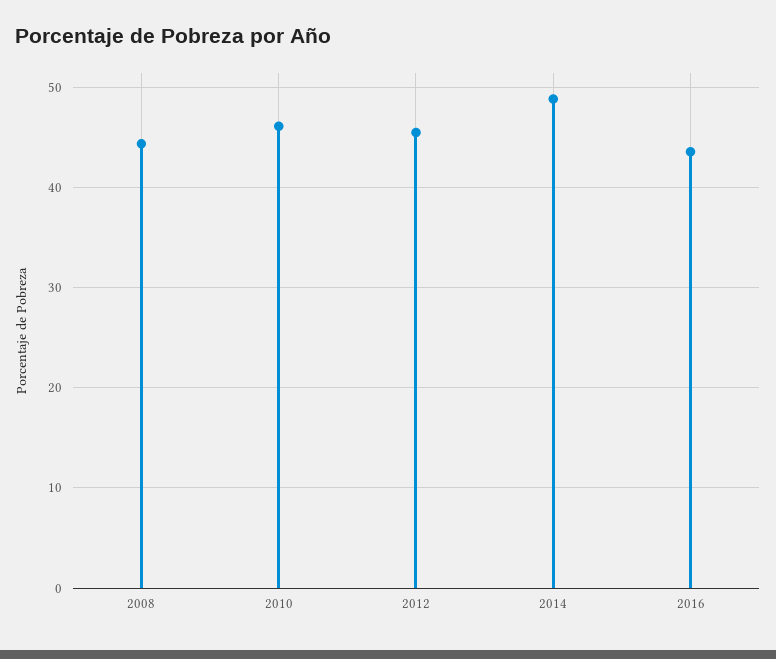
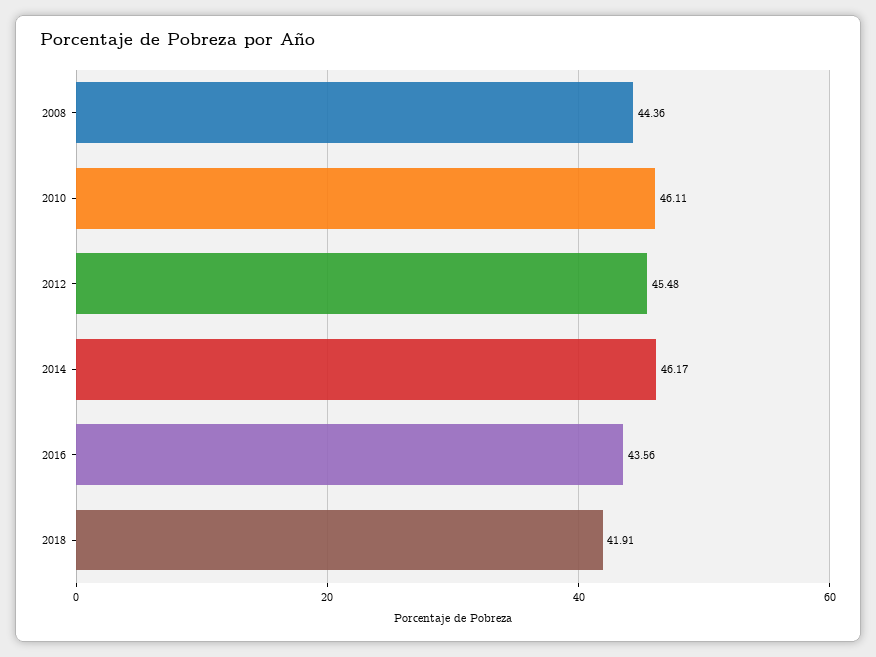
2014: 49 -> 46.17
2018: none -> 41.91

